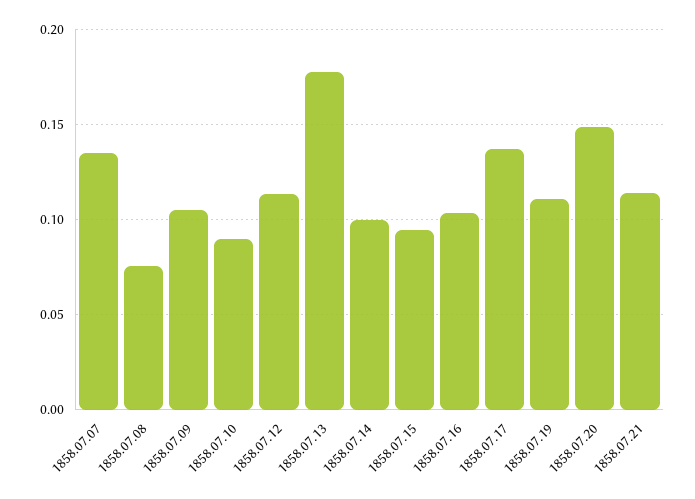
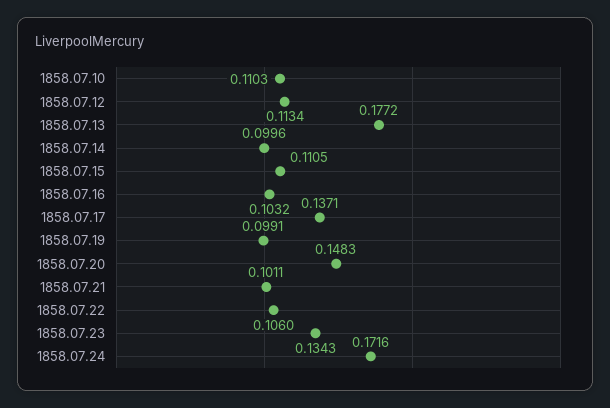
1858.07.07: 0.135 -> none
1858.07.08: 0.075 -> none
1858.07.09: 0.105 -> none
1858.07.10: 0.09 -> 0.1103
1858.07.15: 0.095 -> 0.1105
1858.07.19: 0.11 -> 0.0991
1858.07.21: 0.115 -> 0.1011
1858.07.22: none -> 0.106
1858.07.23: none -> 0.1343
1858.07.24: none -> 0.1716

